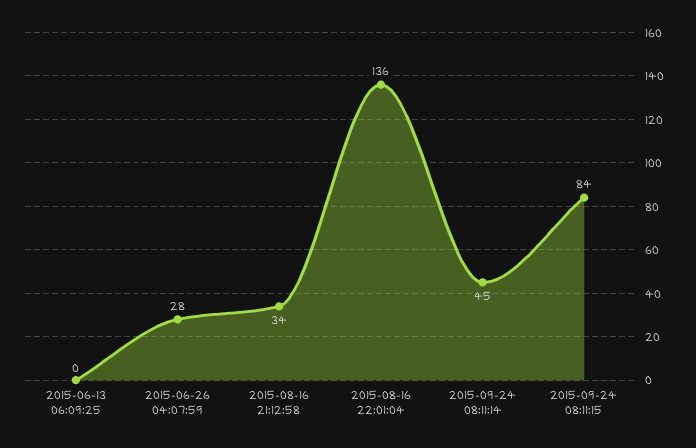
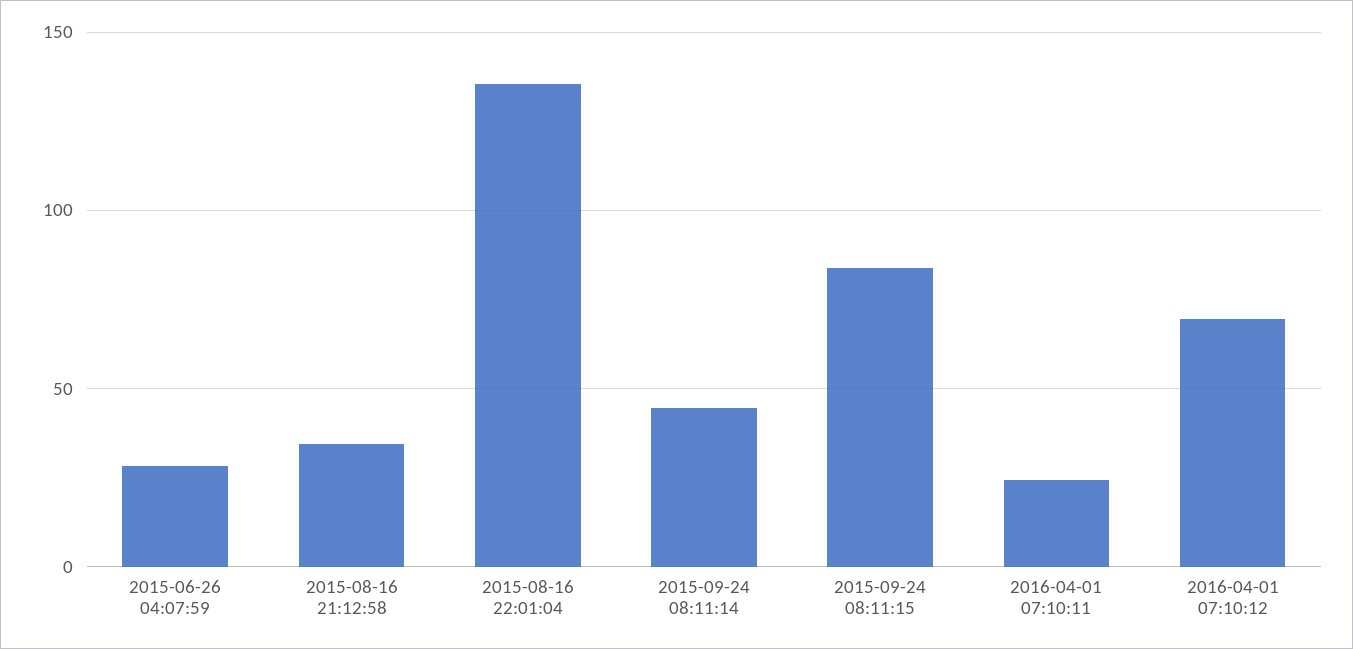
2015-06-13 06:09:25: 0 -> none
2016-04-01 07:10:11: none -> 25
2016-04-01 07:10:12: none -> 70

